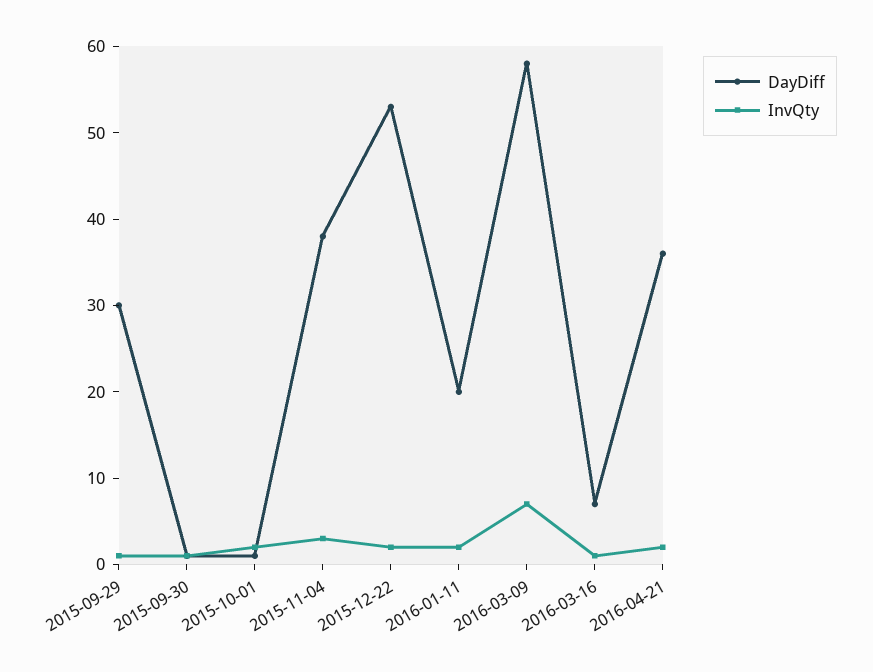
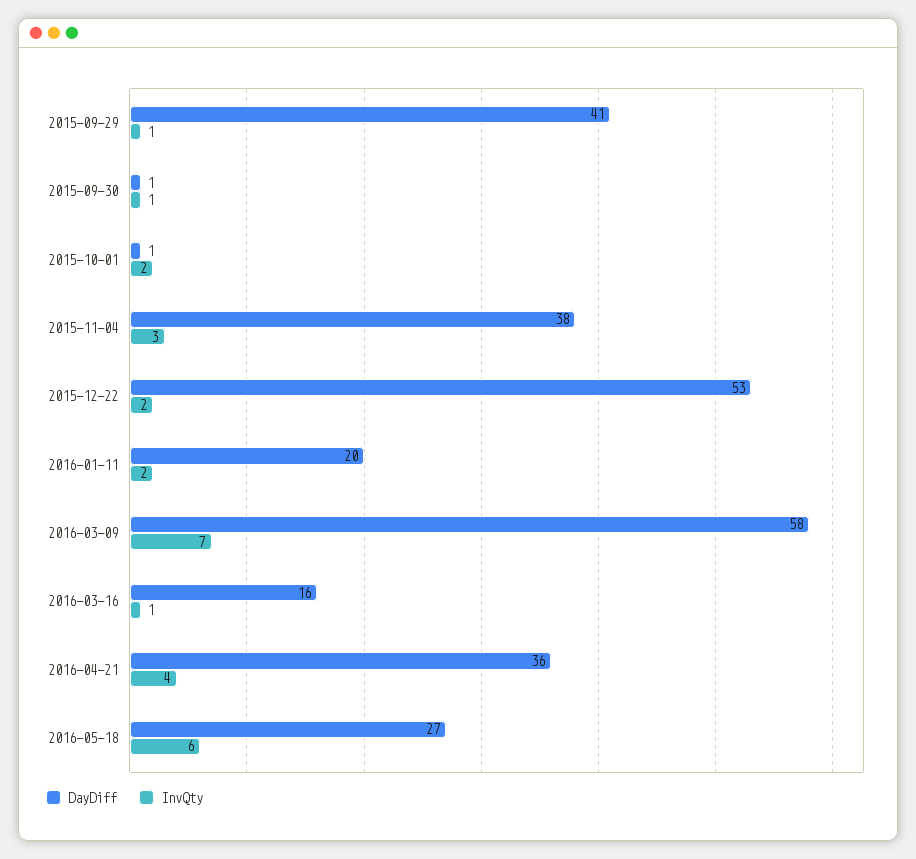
DayDiff, 2015-09-29: 30 -> 41
DayDiff, 2016-03-16: 7 -> 16
InvQty, 2016-04-21: 2 -> 4
DayDiff, 2016-05-18: none -> 27
InvQty, 2016-05-18: none -> 6

